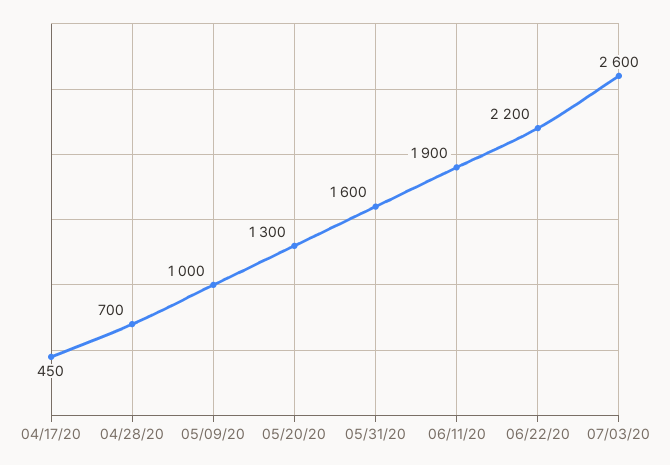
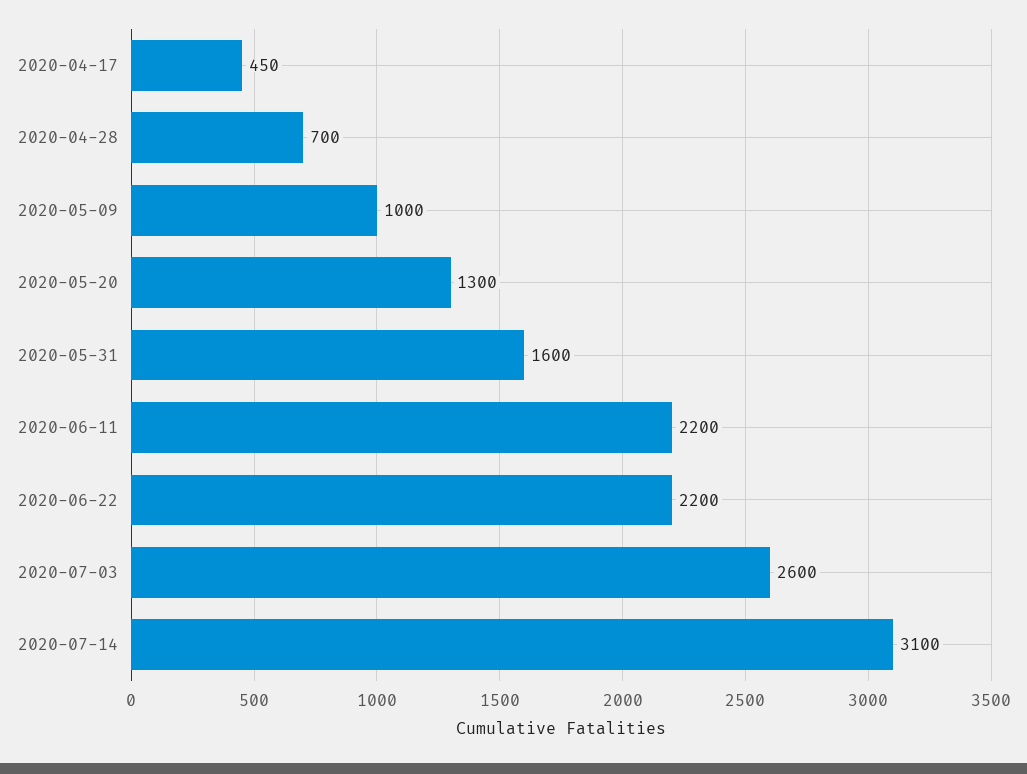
06/11/20: 1900 -> 2200
2020-07-14: none -> 3100

